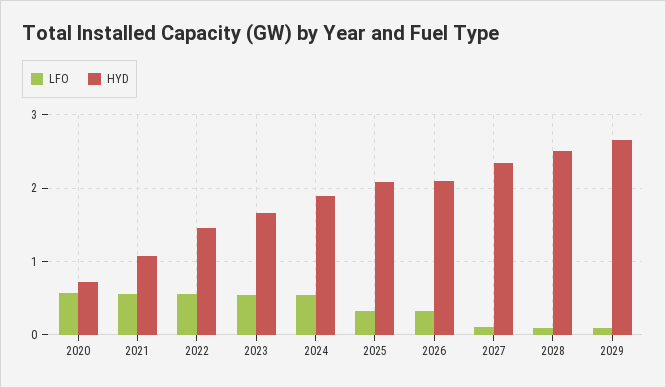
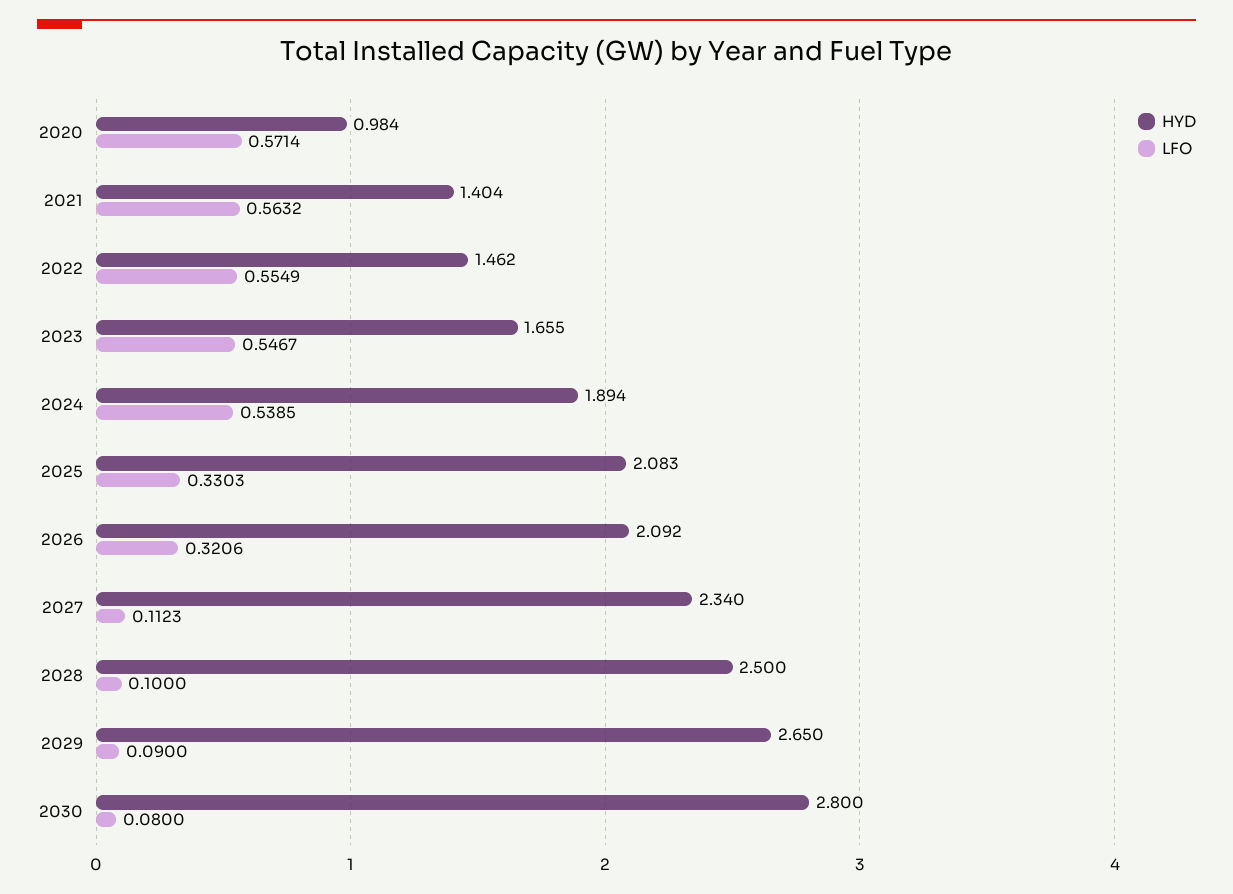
HYD, 2020: 0.7 -> 0.984
HYD, 2021: 1.1 -> 1.404
HYD, 2030: none -> 2.8
LFO, 2030: none -> 0.08

